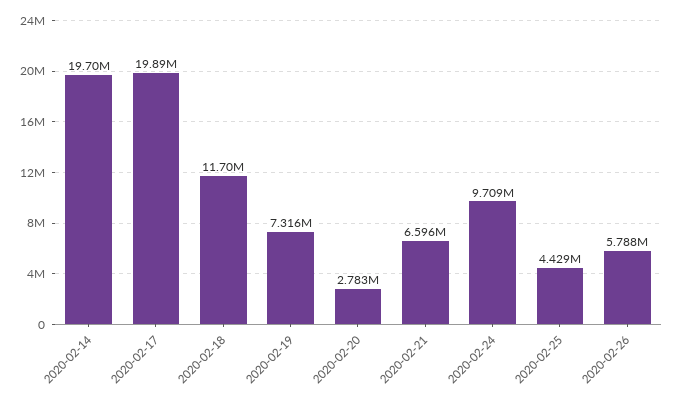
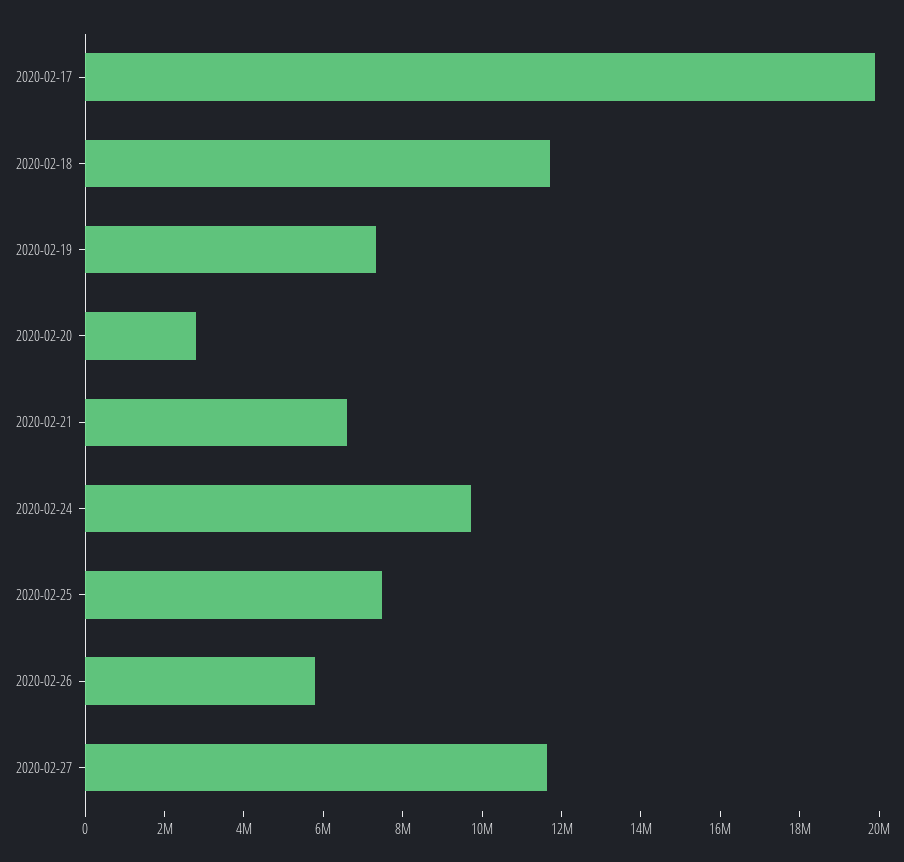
2020-02-14: 19700000 -> none
2020-02-25: 4429000 -> 7500000
2020-02-27: none -> 11500000

